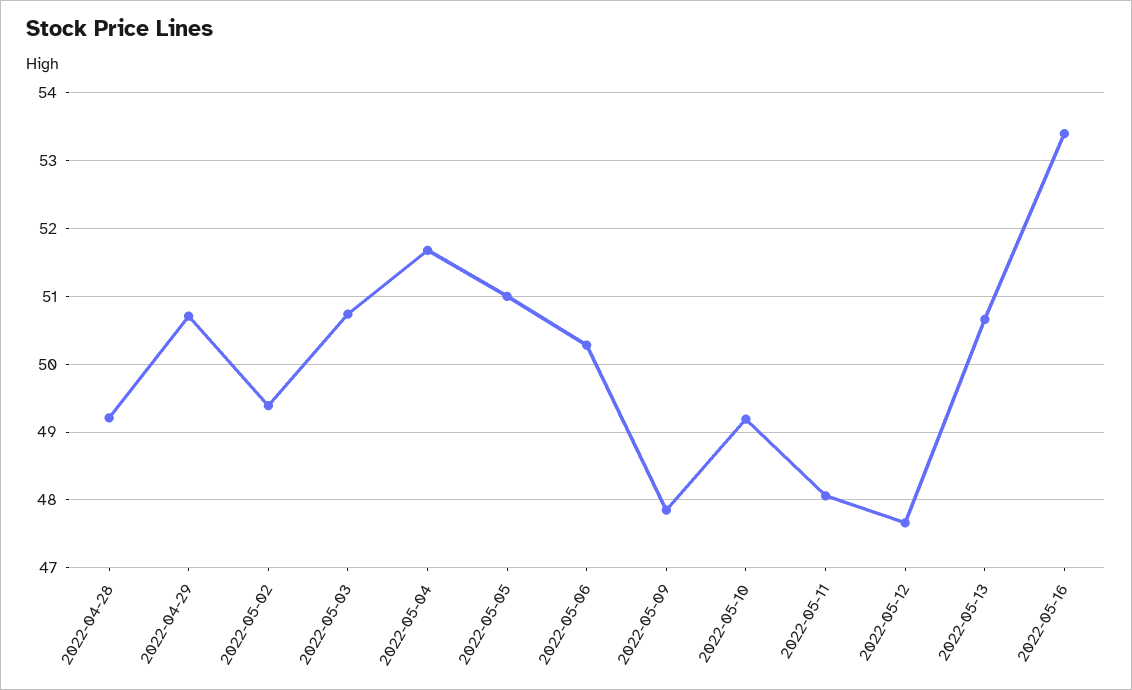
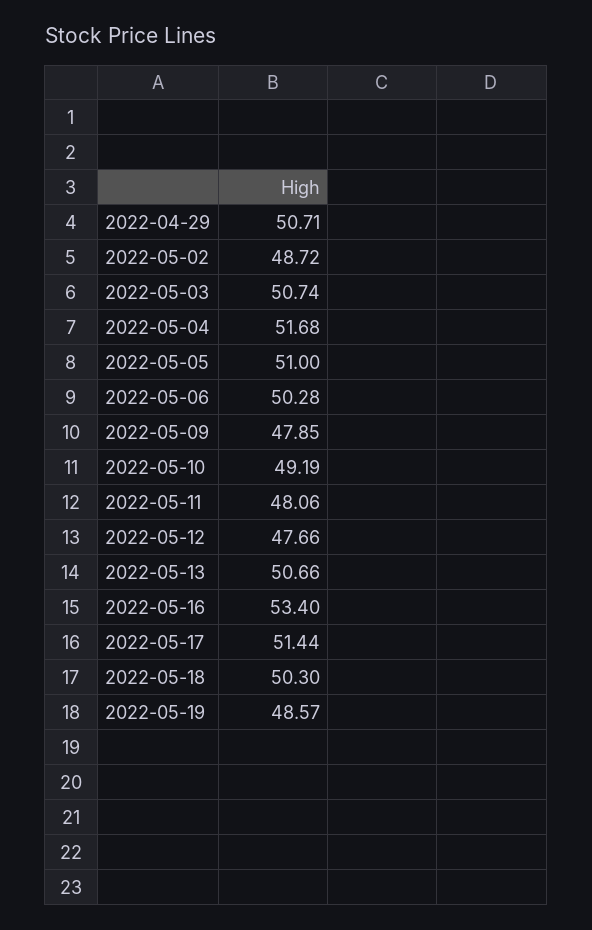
2022-04-28: 49.2 -> none
2022-05-02: 49.4 -> 48.72
2022-05-17: none -> 51.44
2022-05-18: none -> 50.3
2022-05-19: none -> 48.57

